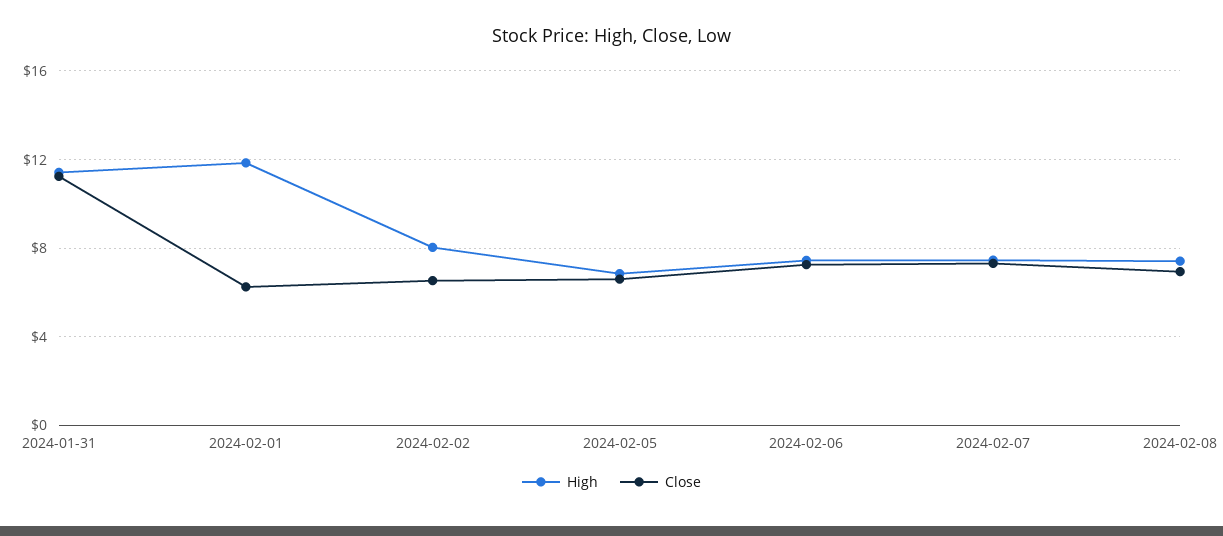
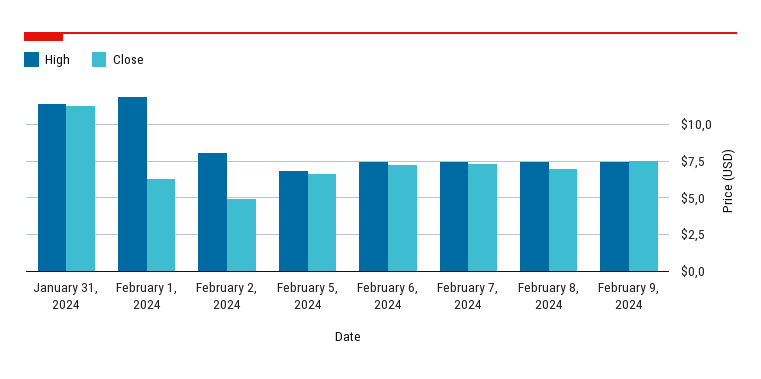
Close, 2024-02-02: 6.5 -> 5
High, February 9, 2024: none -> 7.5
Close, February 9, 2024: none -> 7.5

